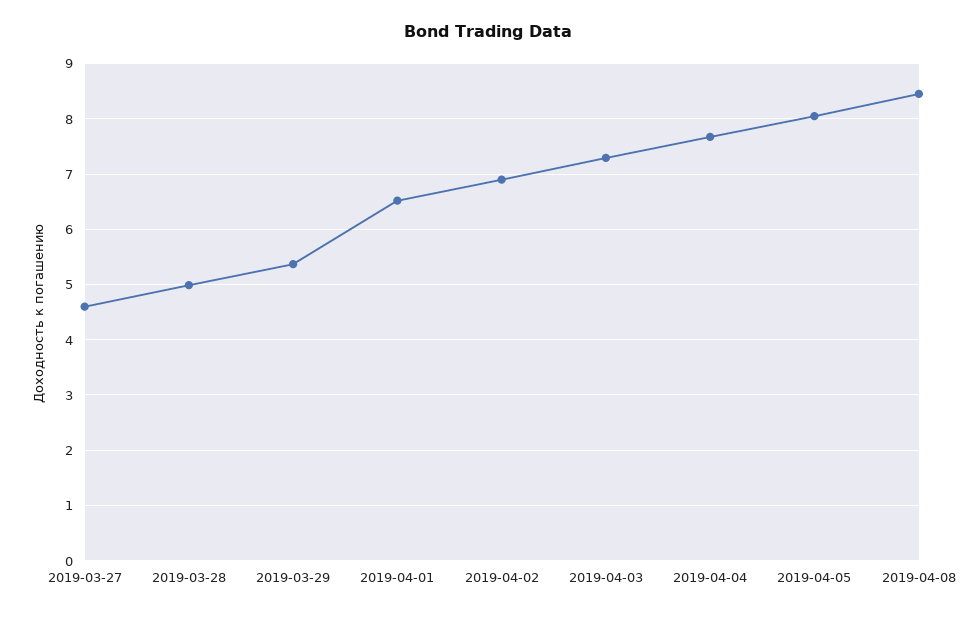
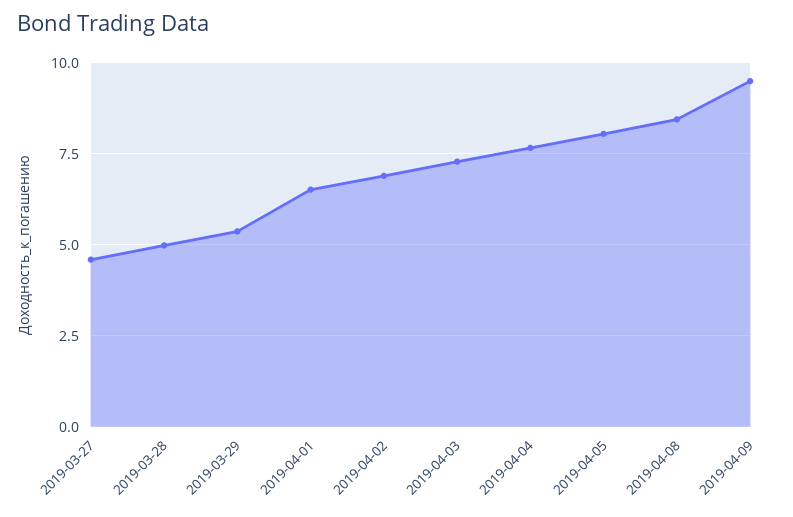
2019-04-09: none -> 9.5

